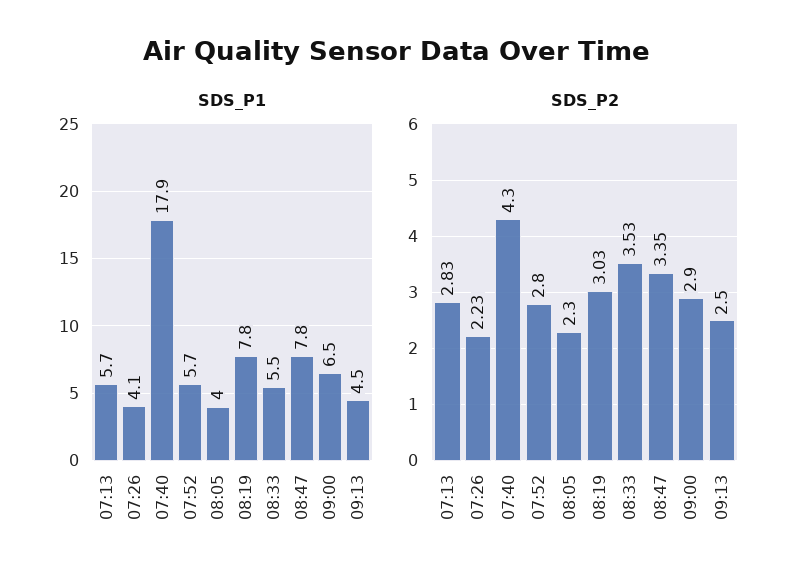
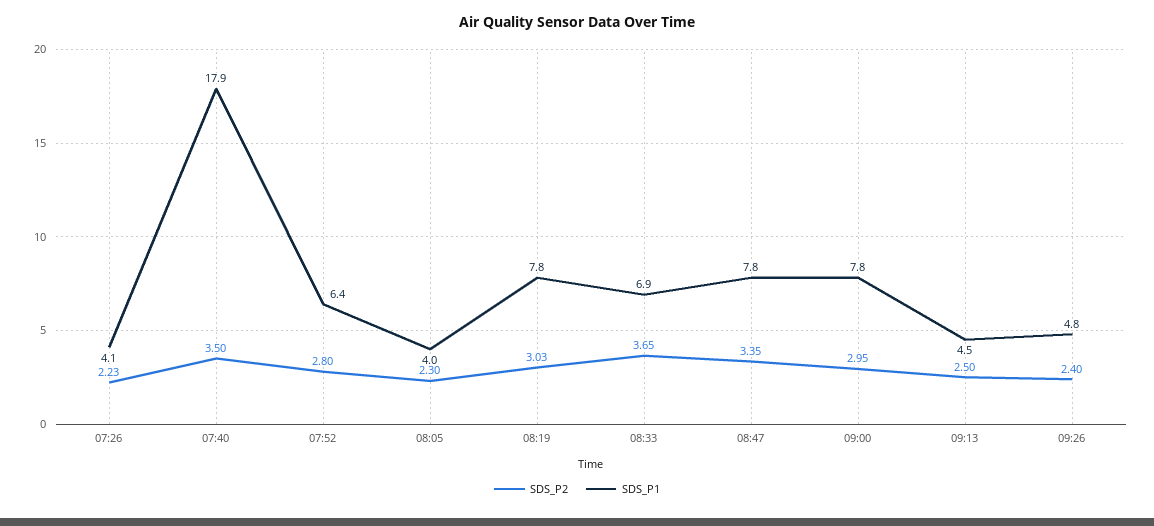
SDS_P1, 07:13: 5.7 -> none
SDS_P1, 07:52: 5.7 -> 6.4
SDS_P1, 08:33: 5.5 -> 6.9
SDS_P1, 09:00: 6.5 -> 7.8
SDS_P2, 07:13: 2.83 -> none
SDS_P2, 07:40: 4.3 -> 3.5
SDS_P2, 08:33: 3.53 -> 3.65
SDS_P2, 09:00: 2.9 -> 2.95
SDS_P2, 09:26: none -> 2.4
SDS_P1, 09:26: none -> 4.8

